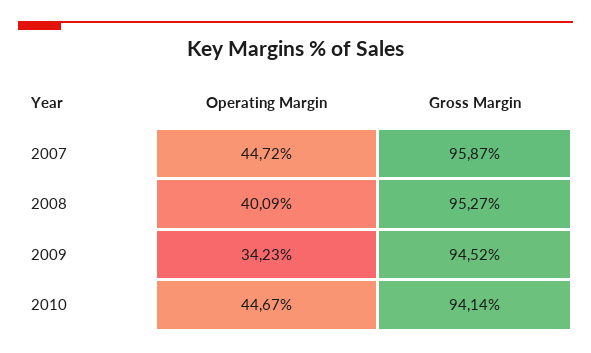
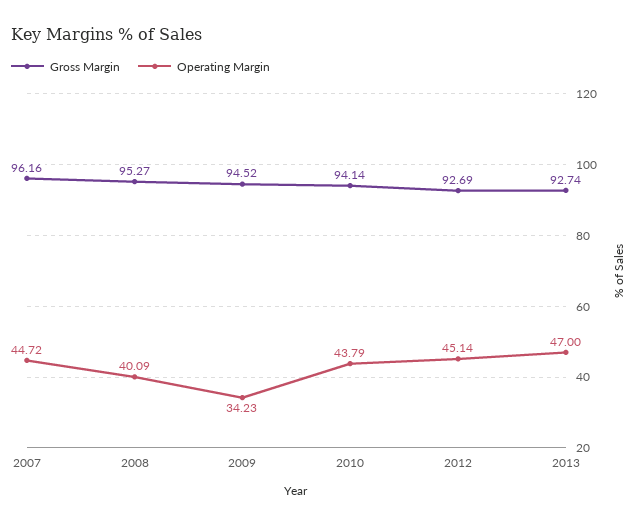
Gross Margin, 2007: 95.87 -> 96.16
Operating Margin, 2010: 44.67 -> 43.79
Gross Margin, 2012: none -> 92.69
Operating Margin, 2012: none -> 45.14
Gross Margin, 2013: none -> 92.74
Operating Margin, 2013: none -> 47

